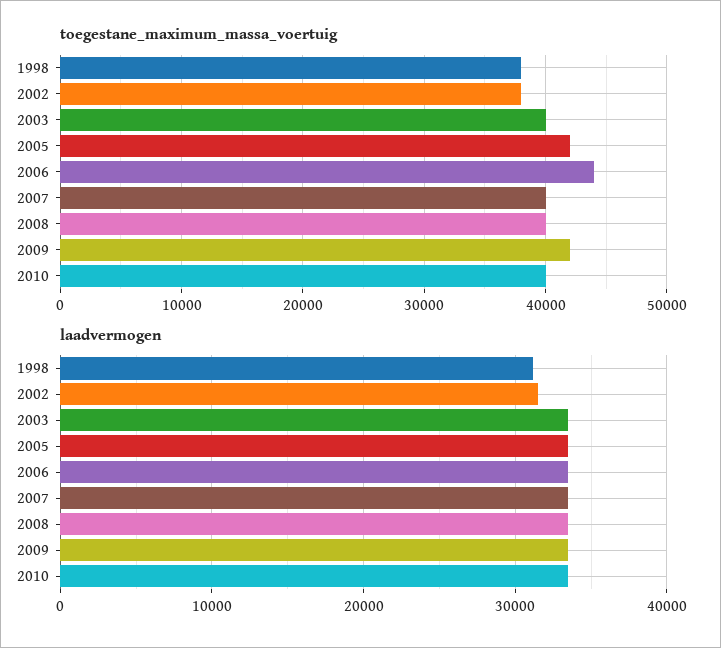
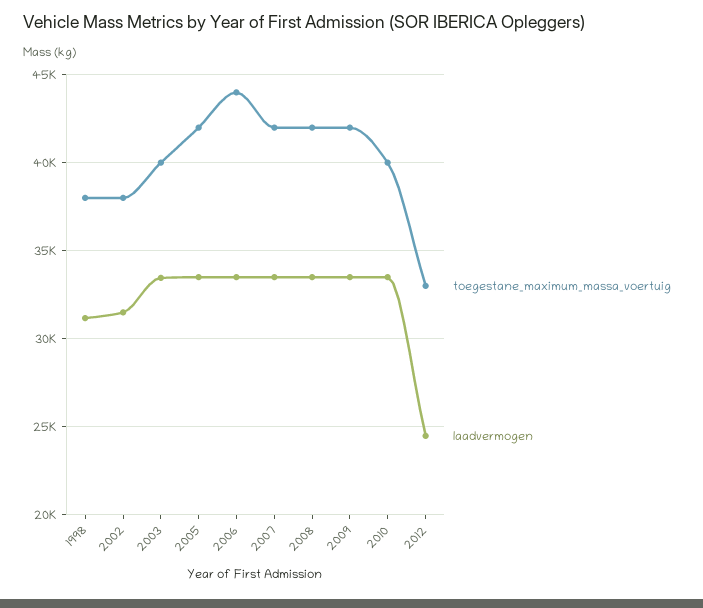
toegestane_maximum_massa_voertuig, 2007: 40000 -> 42000
toegestane_maximum_massa_voertuig, 2008: 40000 -> 42000
toegestane_maximum_massa_voertuig, 2012: none -> 33000
laadvermogen, 2012: none -> 24500

